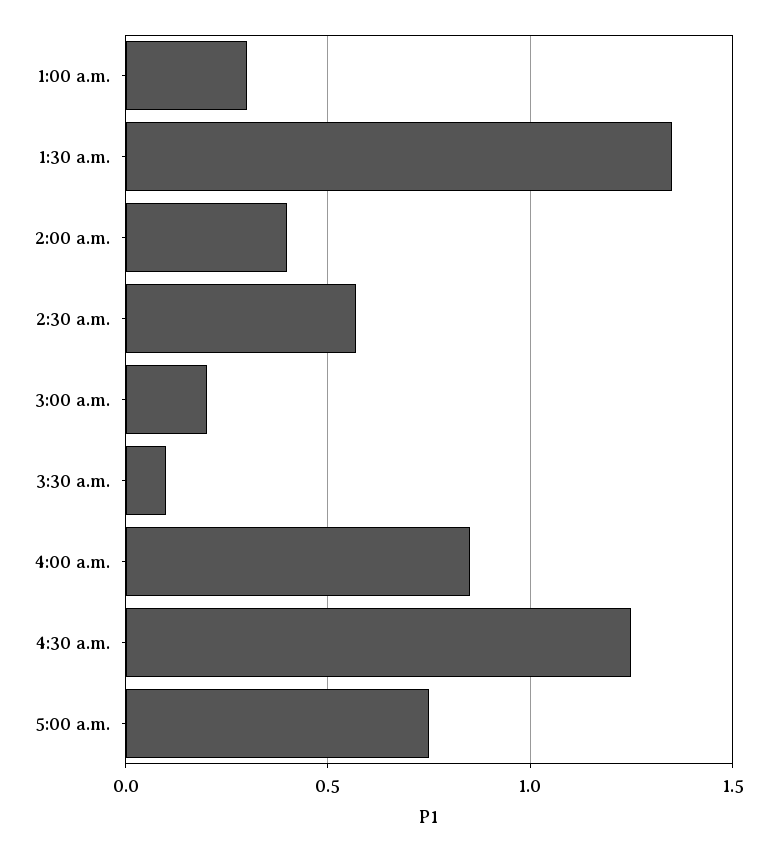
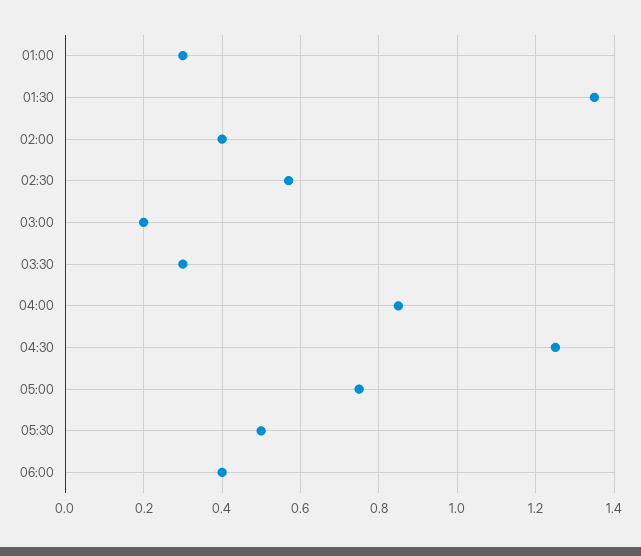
3:30 a.m.: 0.1 -> 0.3
05:30: none -> 0.5
06:00: none -> 0.4

